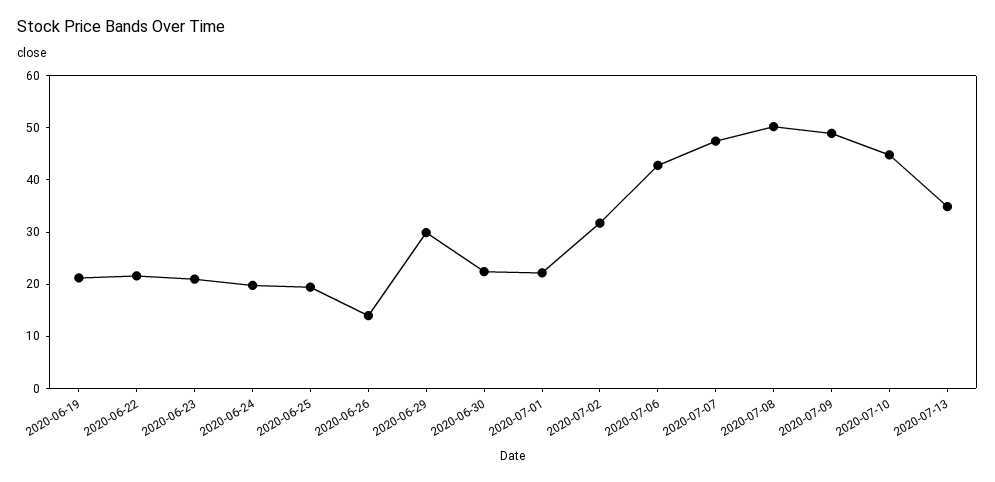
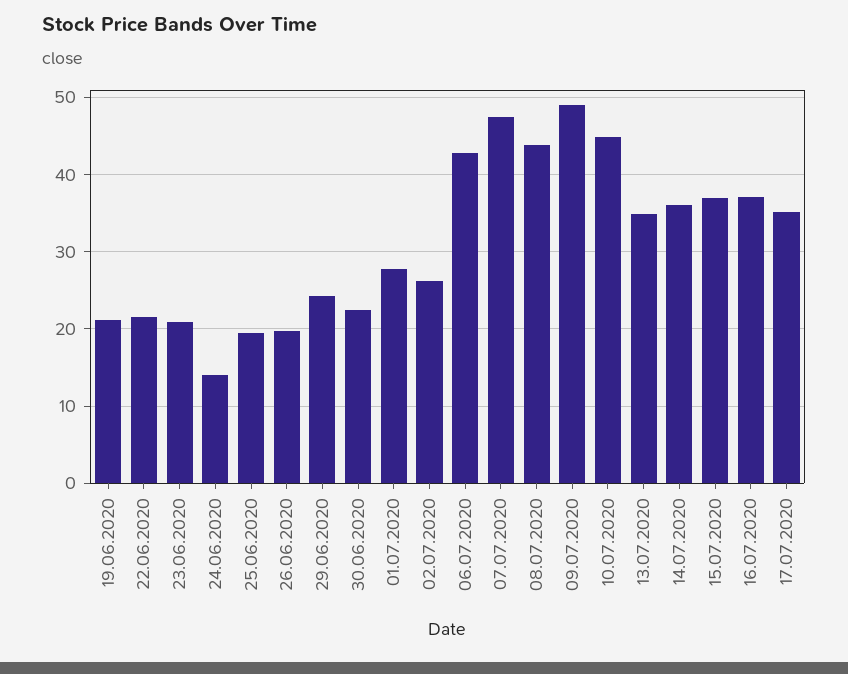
2020-06-24: 20 -> 14
2020-06-26: 14 -> 20
2020-06-29: 30 -> 24
2020-07-01: 22 -> 28
2020-07-02: 32 -> 26
2020-07-08: 50 -> 44
14.07.2020: none -> 36
15.07.2020: none -> 37
16.07.2020: none -> 37
17.07.2020: none -> 35

